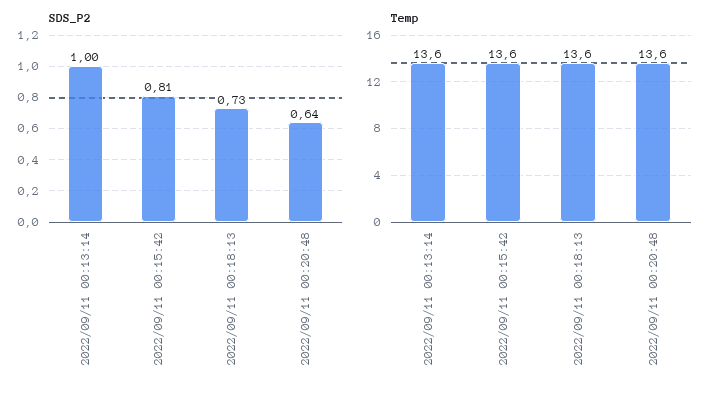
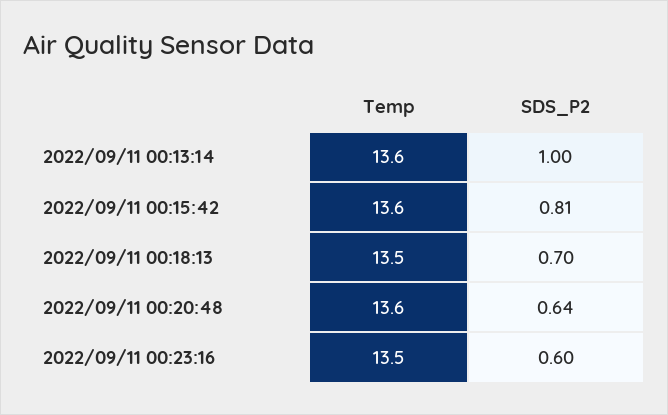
SDS_P2, 2022/09/11 00:18:13: 0.73 -> 0.7
Temp, 2022/09/11 00:18:13: 13.6 -> 13.5
Temp, 2022/09/11 00:23:16: none -> 13.5
SDS_P2, 2022/09/11 00:23:16: none -> 0.6

